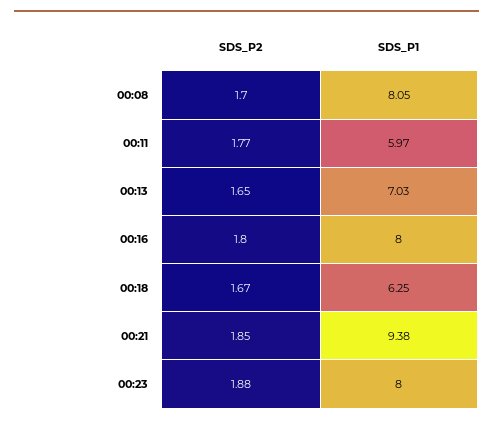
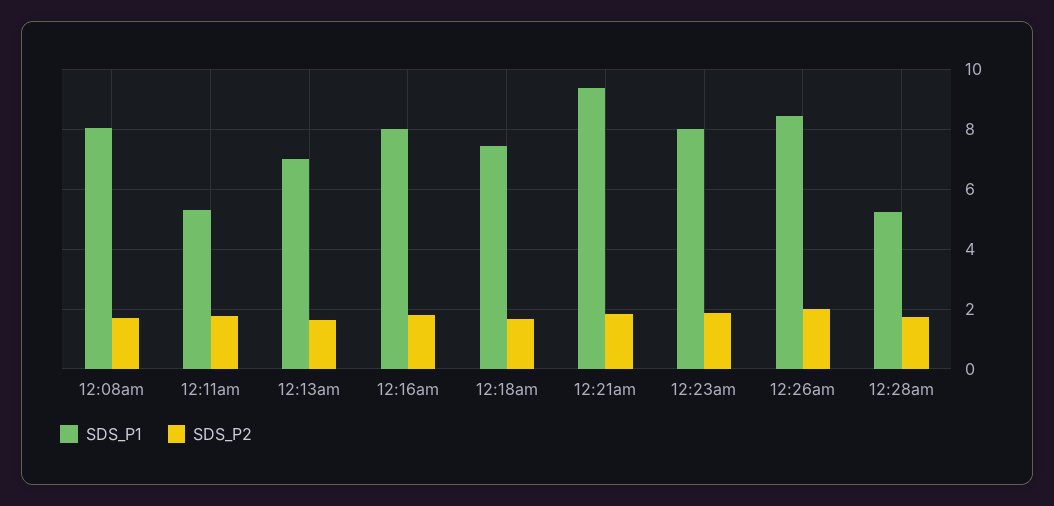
SDS_P1, 00:11: 5.97 -> 5.25
SDS_P1, 00:18: 6.25 -> 7.5
SDS_P1, 12:26am: none -> 8.5
SDS_P2, 12:26am: none -> 2
SDS_P1, 12:28am: none -> 5.25
SDS_P2, 12:28am: none -> 1.75

